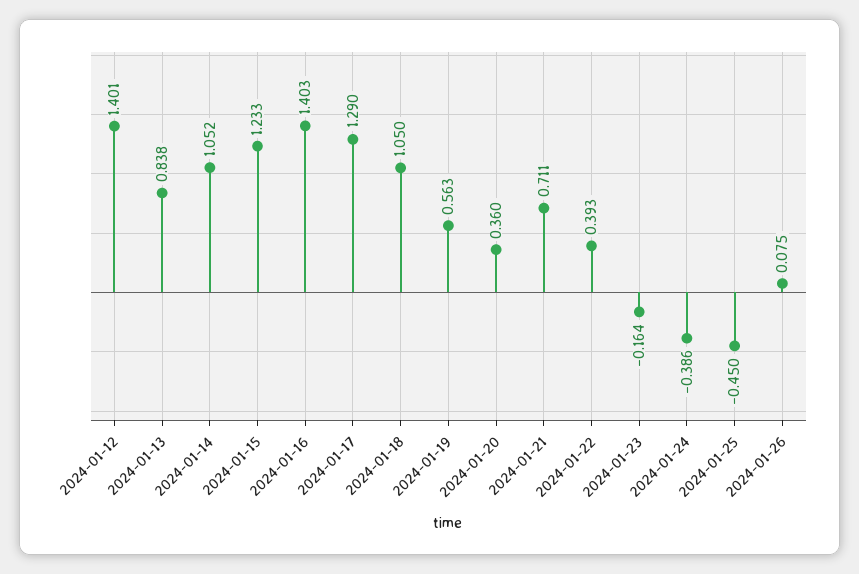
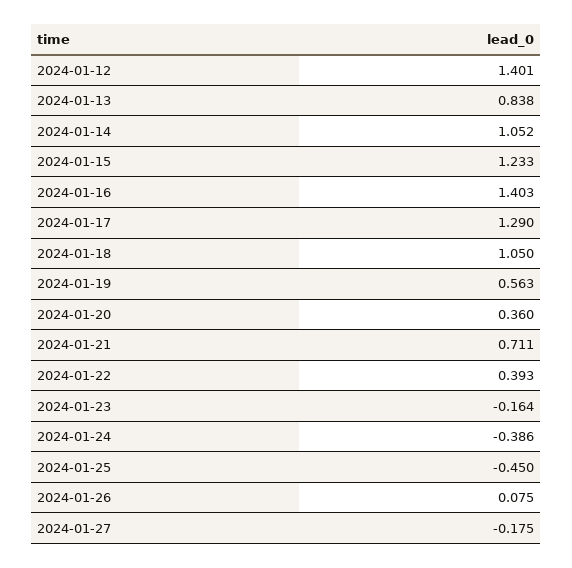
2024-01-27: none -> -0.175

